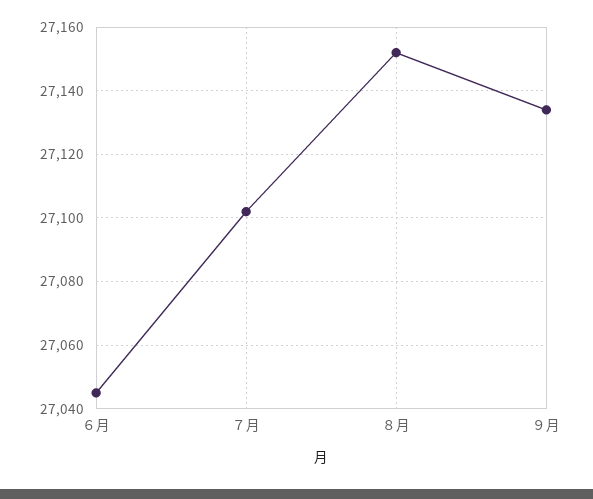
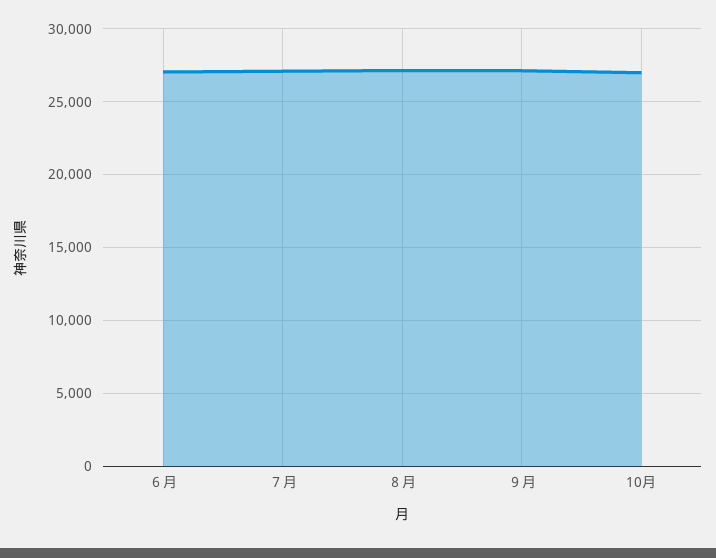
10月: none -> 27000

